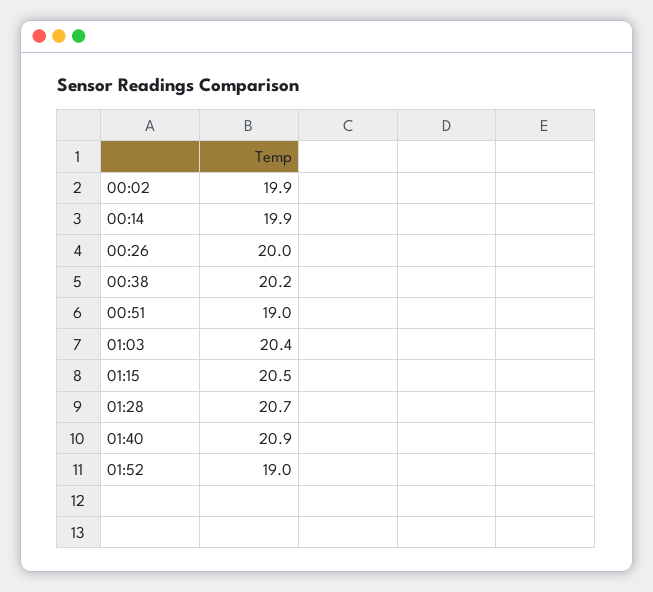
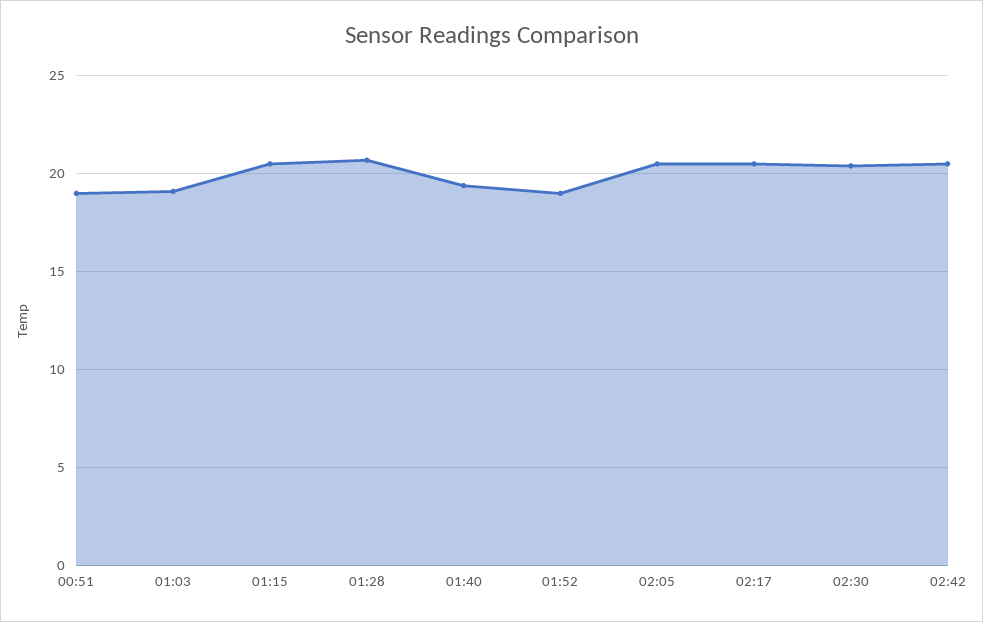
00:02: 19.9 -> none
00:14: 19.9 -> none
00:26: 20 -> none
00:38: 20.2 -> none
01:03: 20.4 -> 19
01:40: 20.9 -> 19.5
02:05: none -> 20.5
02:17: none -> 20.5
02:30: none -> 20.5
02:42: none -> 20.5

